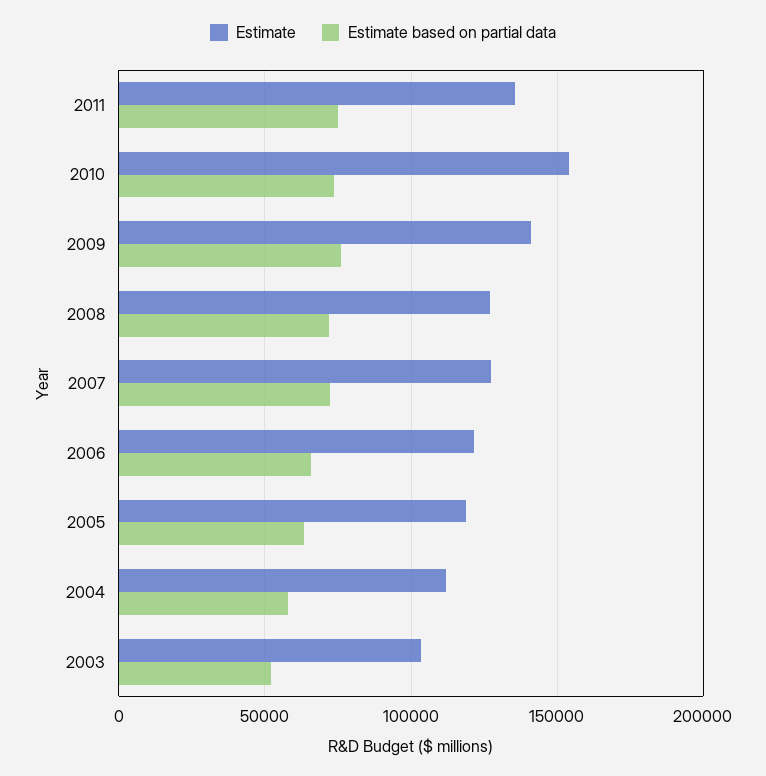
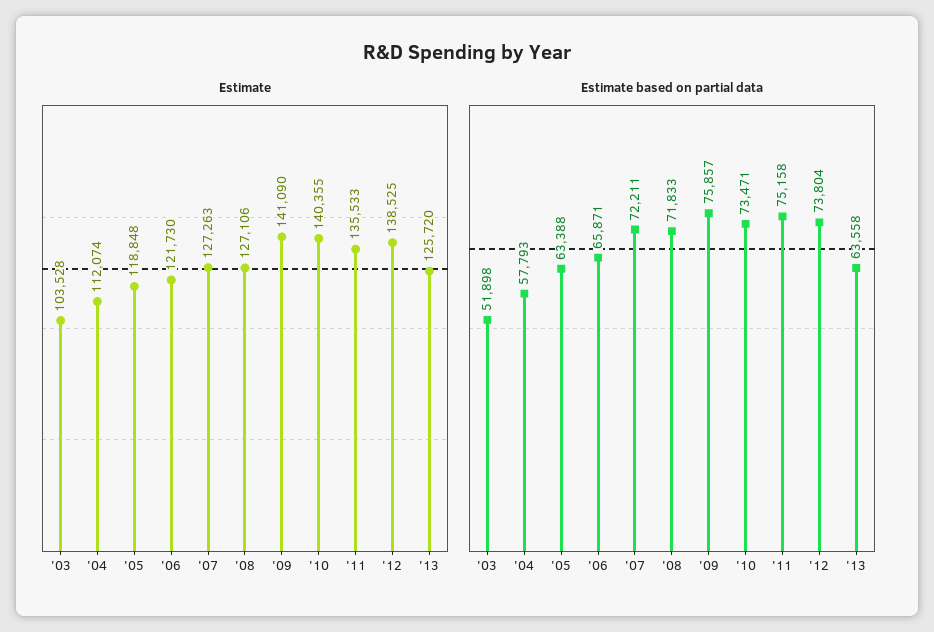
Estimate, 2010: 155000 -> 140355
Estimate, '12: none -> 138525
Estimate, '13: none -> 125720
Estimate based on partial data, '12: none -> 73804
Estimate based on partial data, '13: none -> 63558

